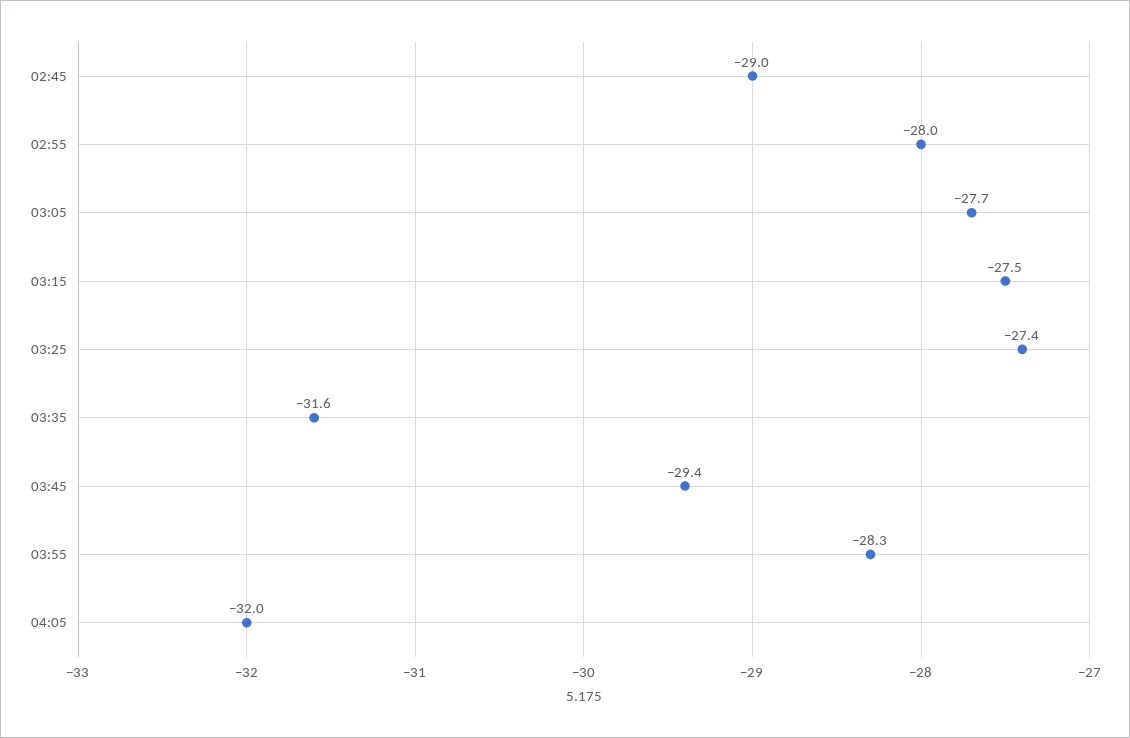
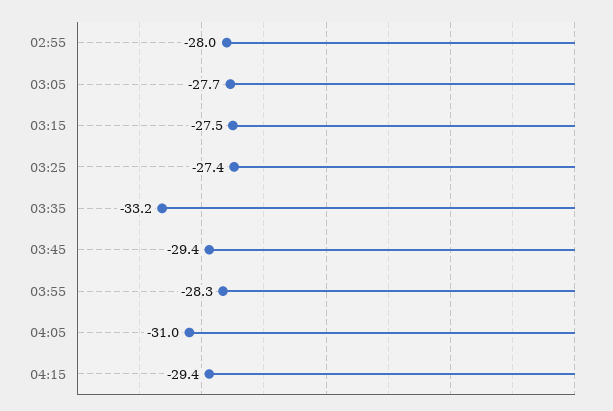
02:45: -29 -> none
03:35: -31.6 -> -33.2
04:05: -32 -> -31
04:15: none -> -29.4

